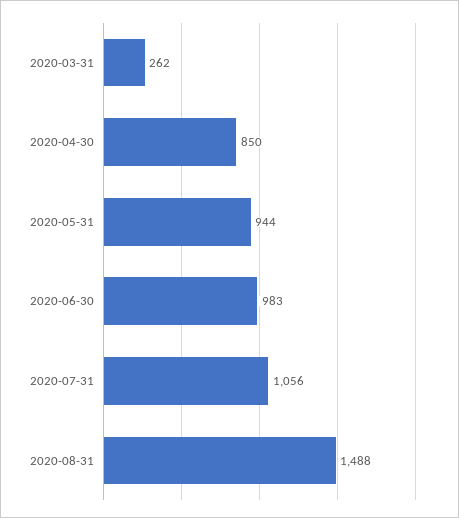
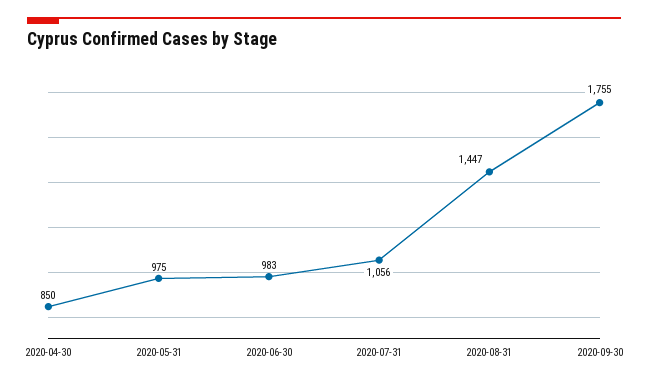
2020-03-31: 262 -> none
2020-05-31: 944 -> 975
2020-08-31: 1488 -> 1447
2020-09-30: none -> 1755

